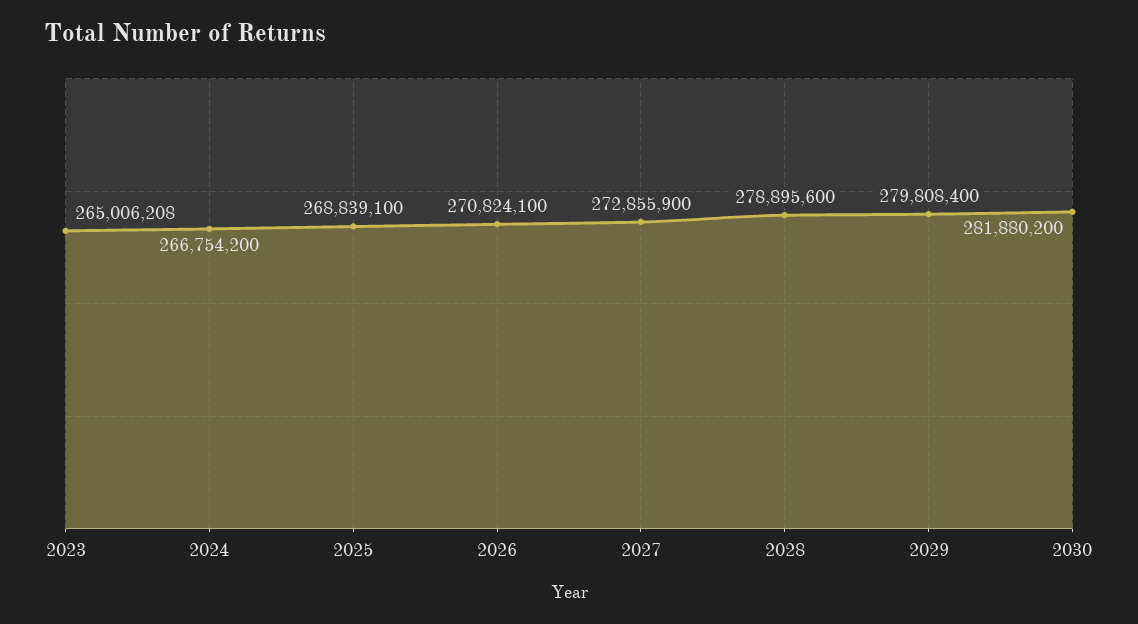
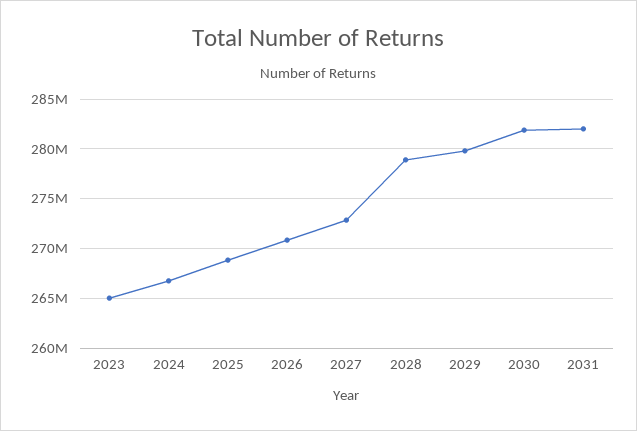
2031: none -> 282000000

